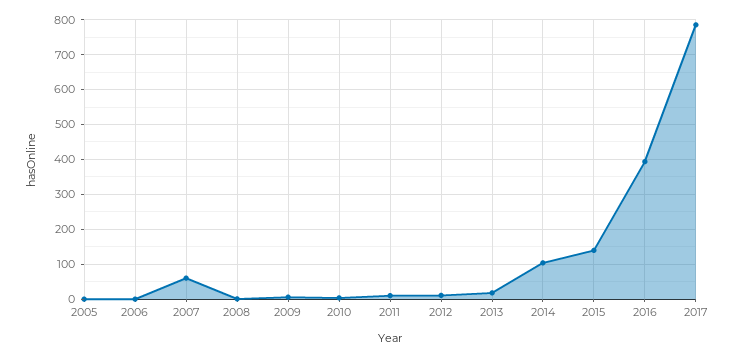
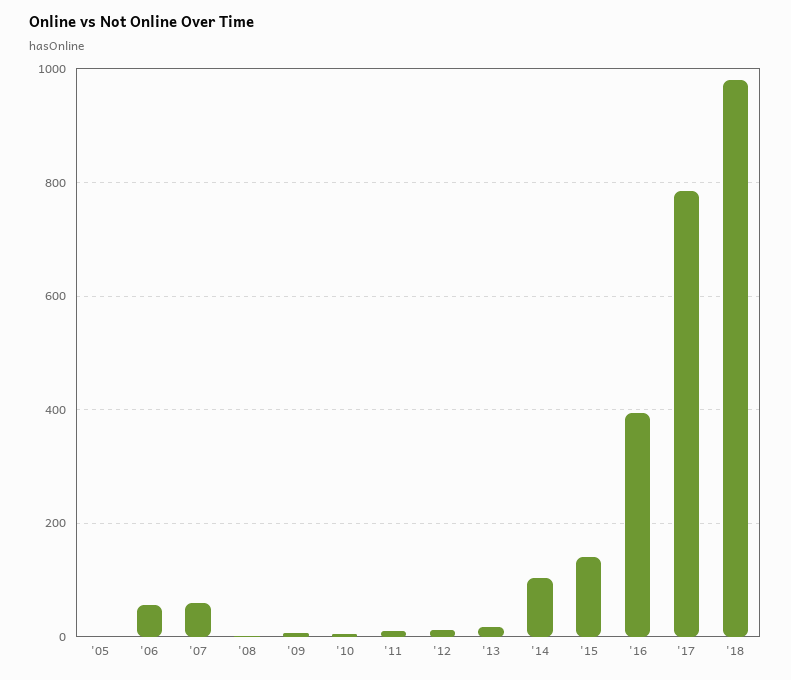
2006: 0 -> 60
'18: none -> 980

